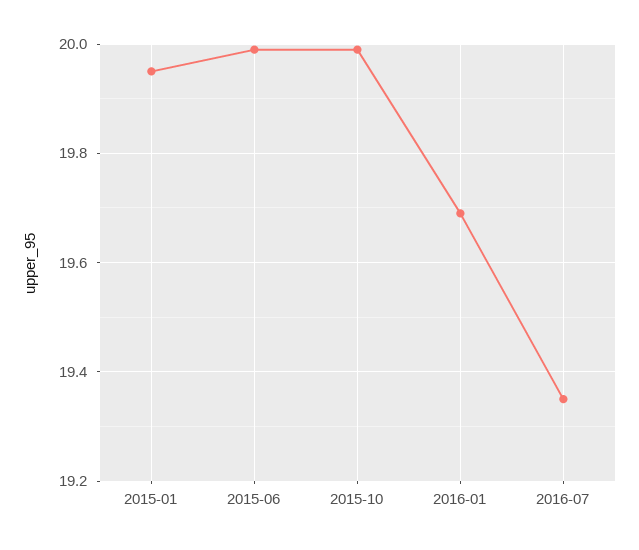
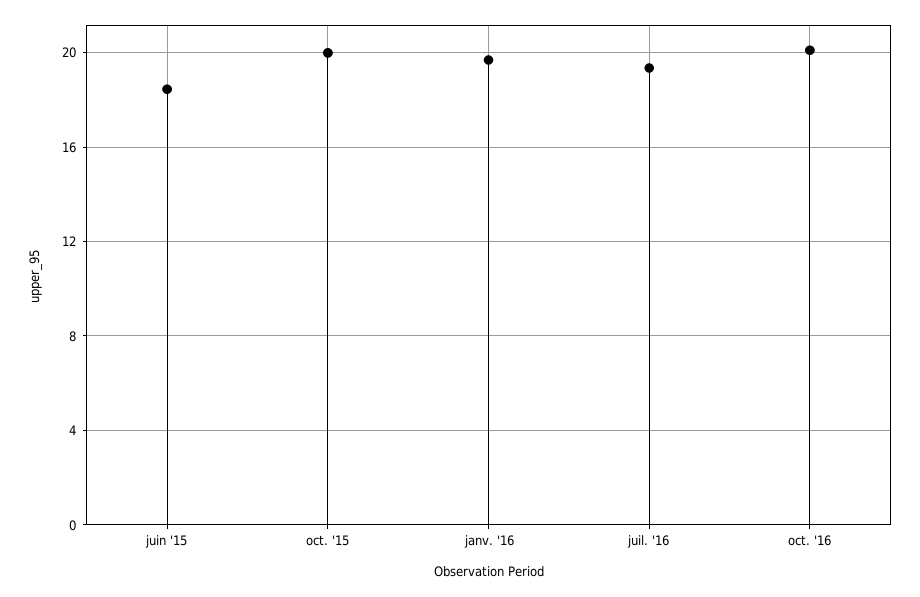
2015-01: 19.95 -> none
2015-06: 20 -> 18.5
oct. '16: none -> 20

